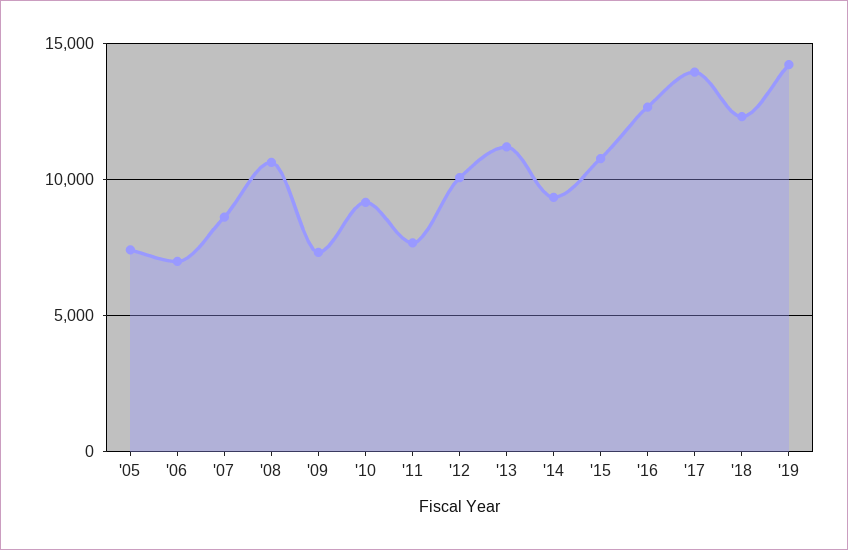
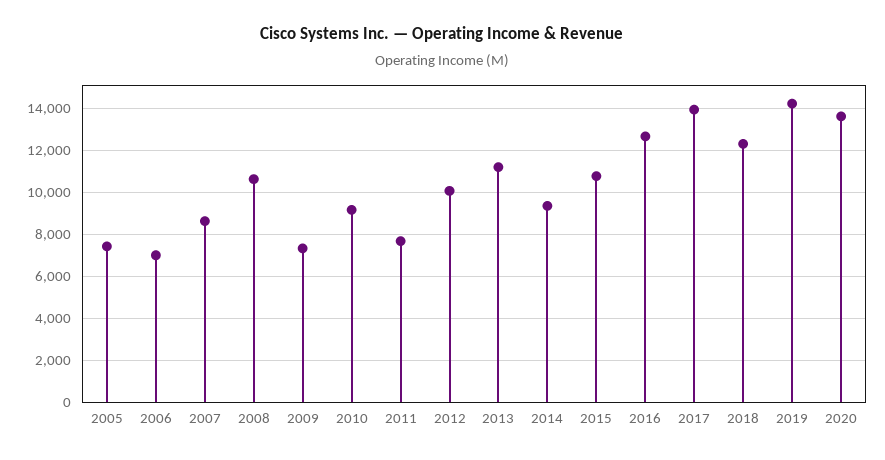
2020: none -> 13500

